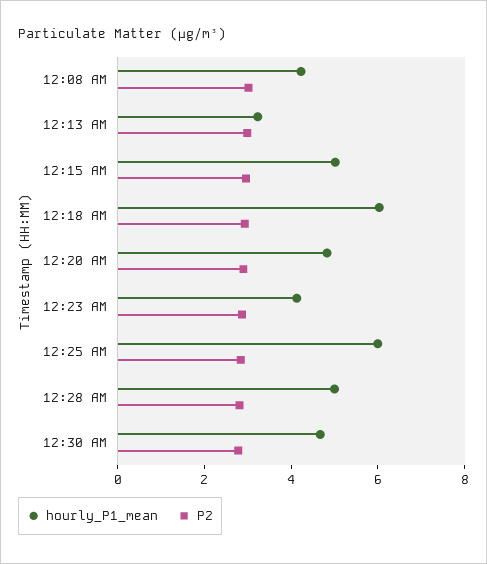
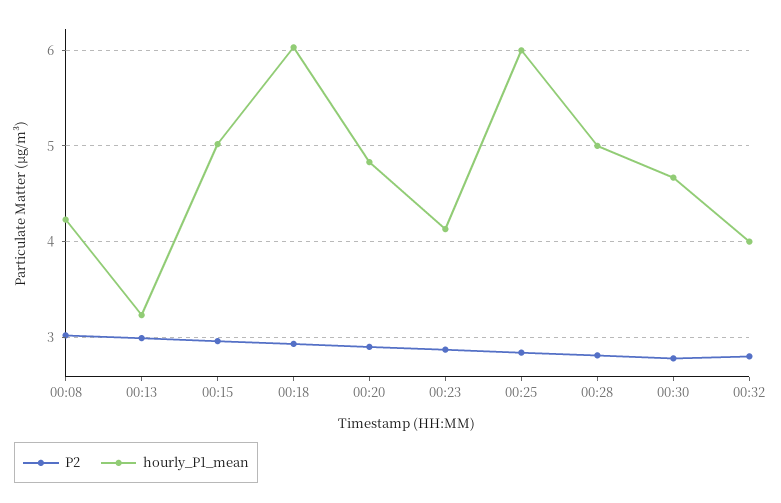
P2, 00:32: none -> 2.8
hourly_P1_mean, 00:32: none -> 4

